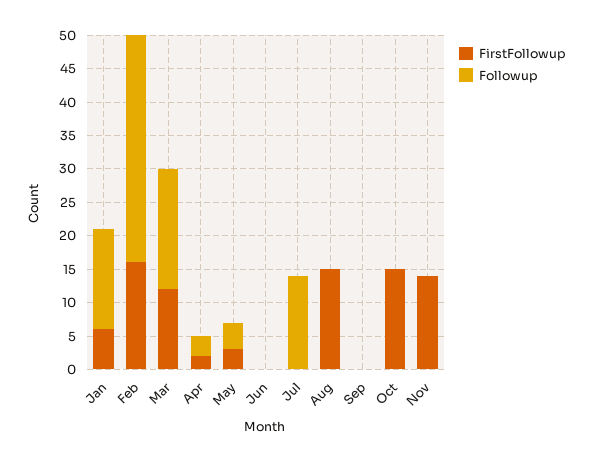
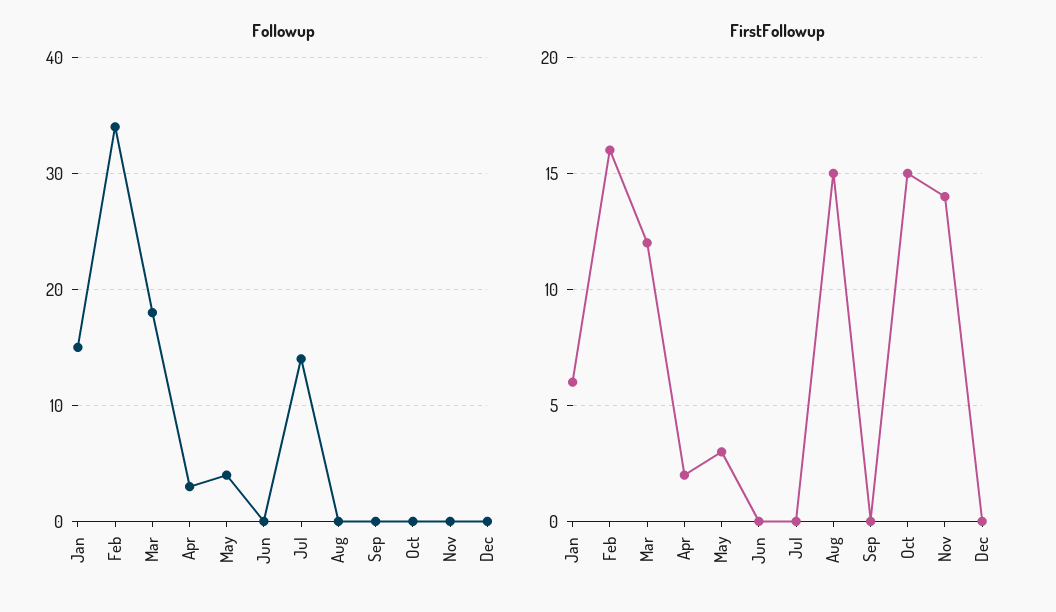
Followup, Dec: none -> 0
FirstFollowup, Dec: none -> 0

